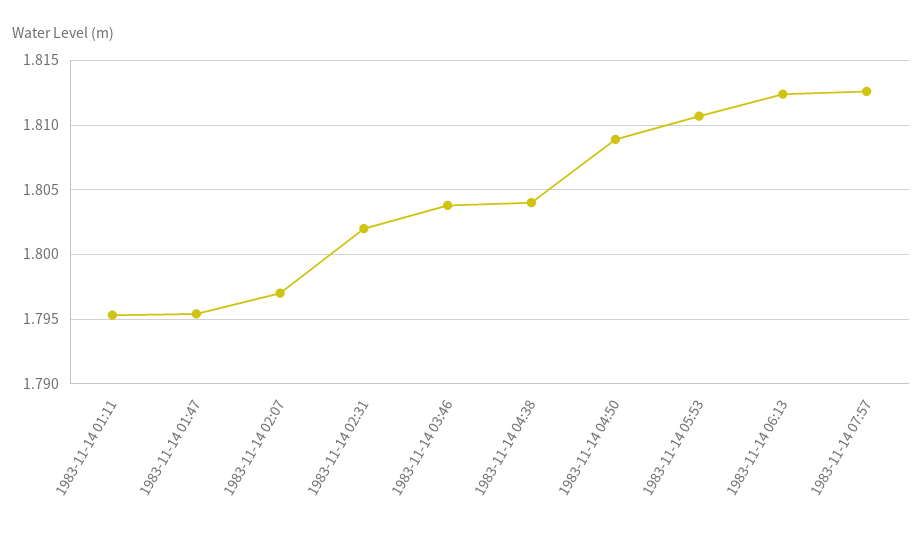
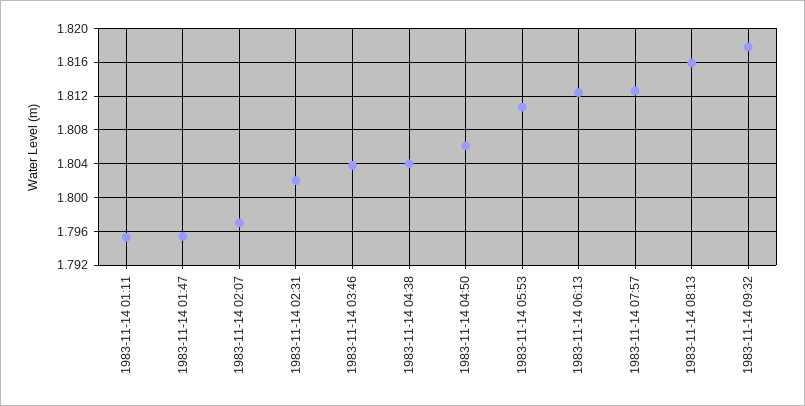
1983-11-14 04:50: 1.809 -> 1.806
1983-11-14 08:13: none -> 1.816
1983-11-14 09:32: none -> 1.818

